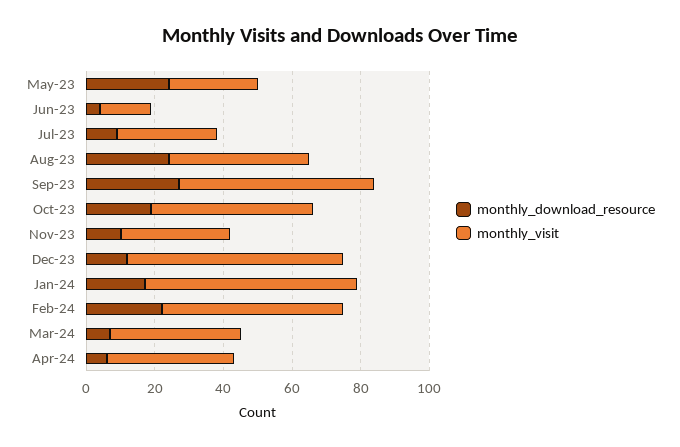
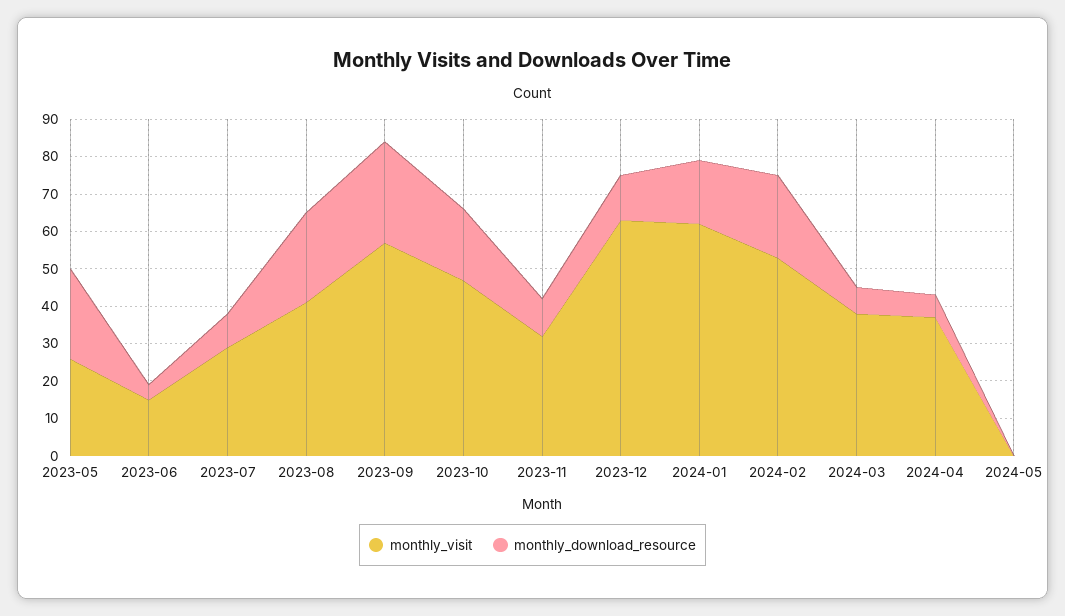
monthly_visit, 2024-05: none -> 0
monthly_download_resource, 2024-05: none -> 0

